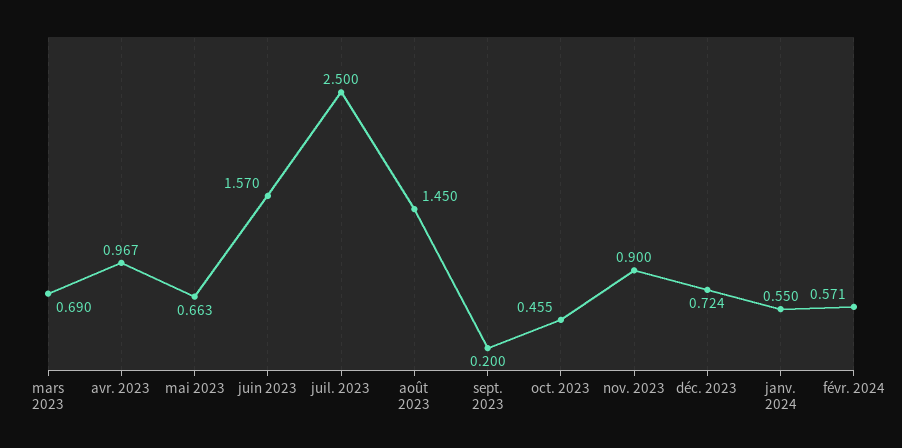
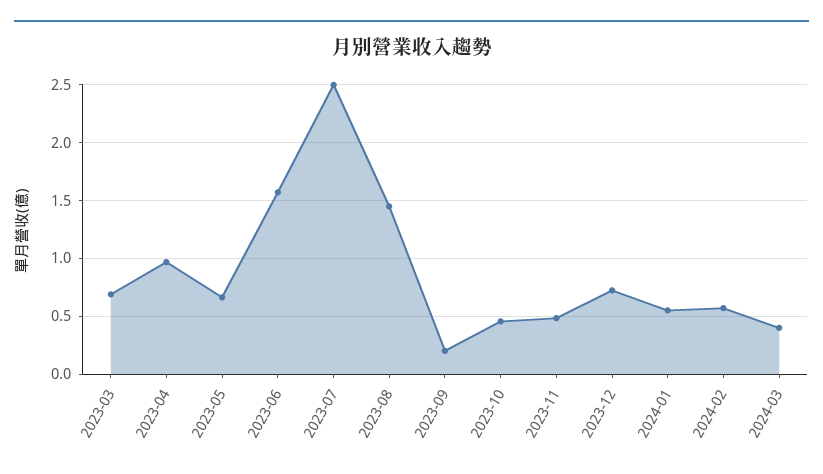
nov. 2023: 0.9 -> 0.5
2024-03: none -> 0.4

